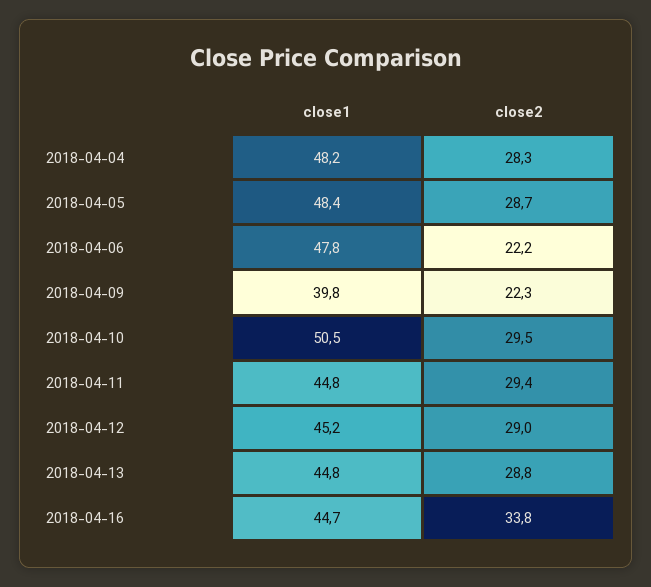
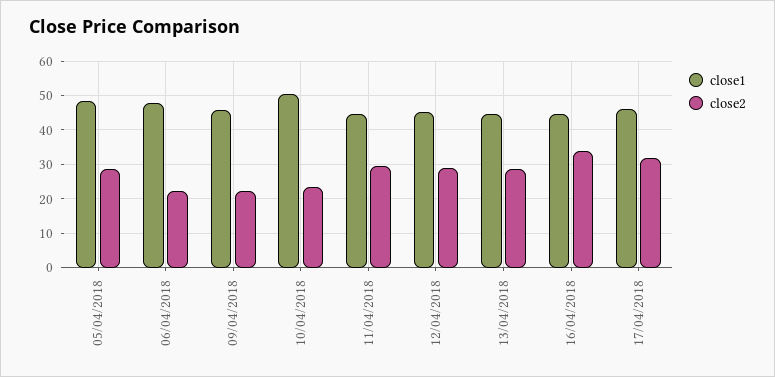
close1, 2018-04-04: 48.2 -> none
close2, 2018-04-04: 28.3 -> none
close1, 2018-04-09: 39.8 -> 46
close2, 2018-04-10: 29.5 -> 24
close1, 17/04/2018: none -> 46
close2, 17/04/2018: none -> 32

